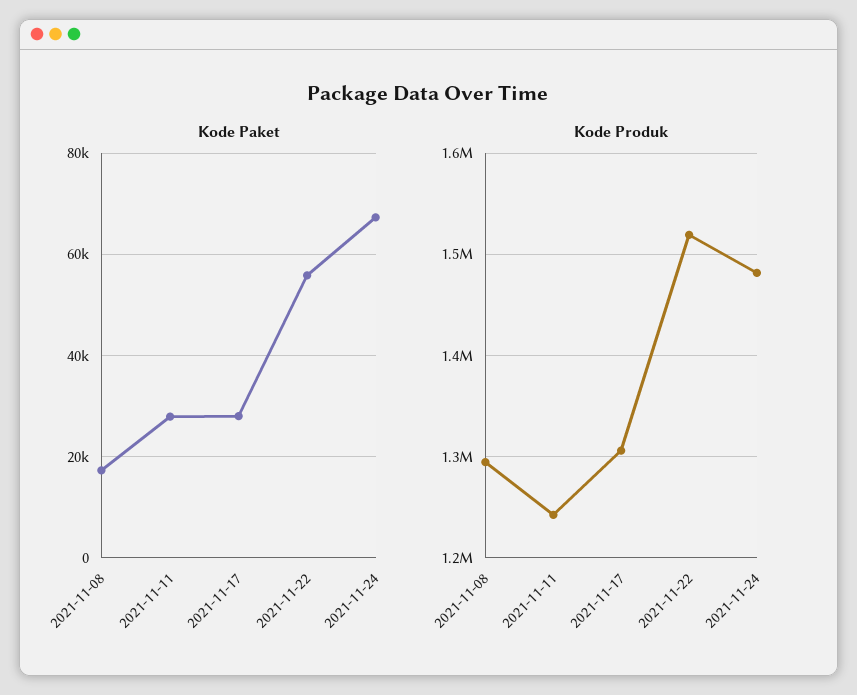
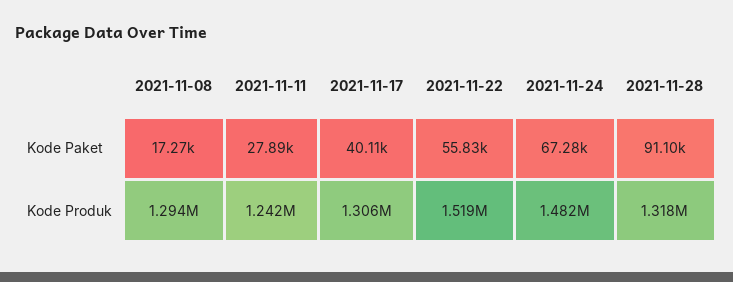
Kode Paket, 2021-11-17: 28000 -> 40110
Kode Paket, 2021-11-28: none -> 91100
Kode Produk, 2021-11-28: none -> 1318000

